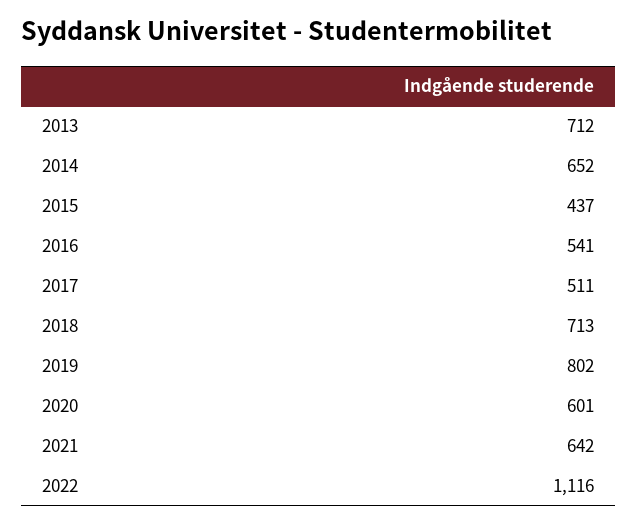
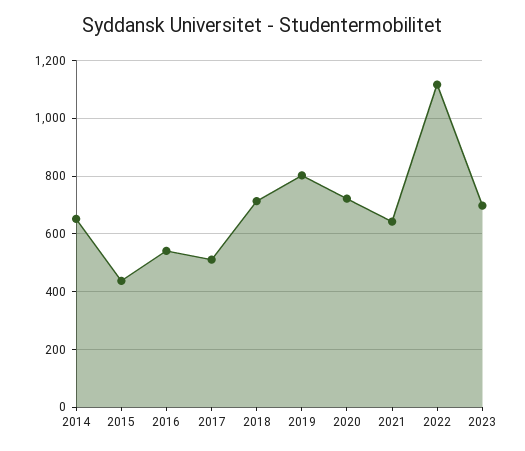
2013: 712 -> none
2020: 601 -> 725
2023: none -> 700

